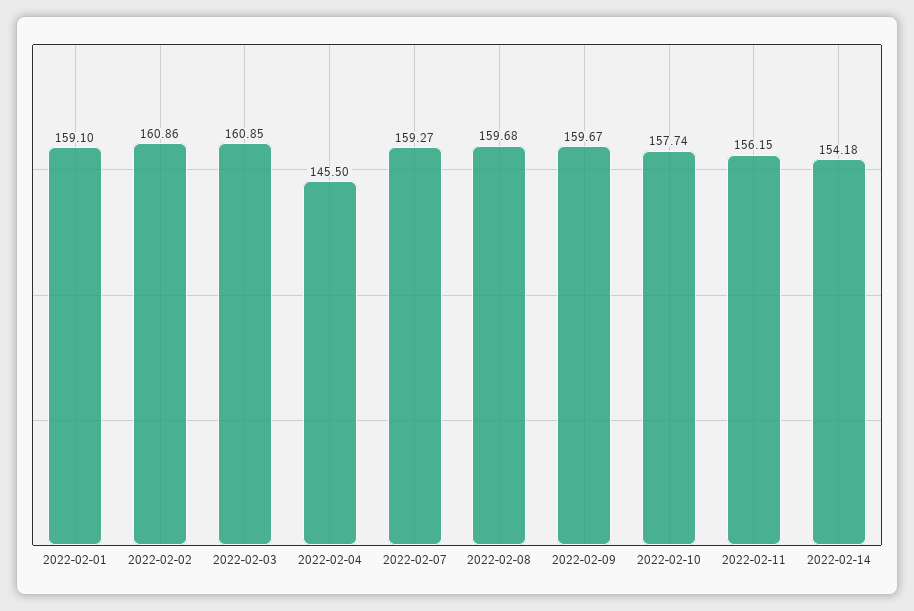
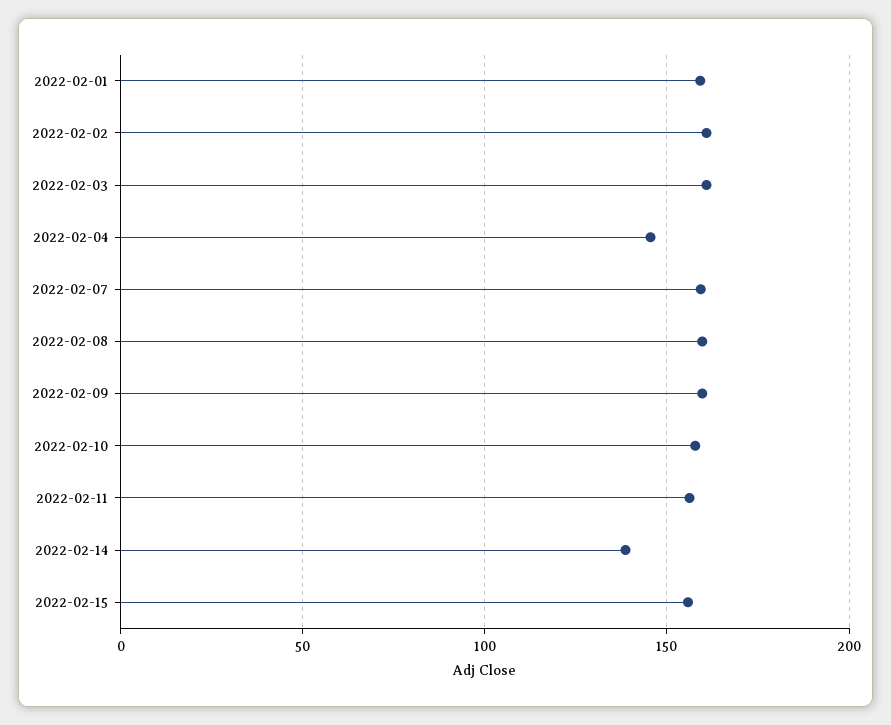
2022-02-14: 154.18 -> 140
2022-02-15: none -> 155

